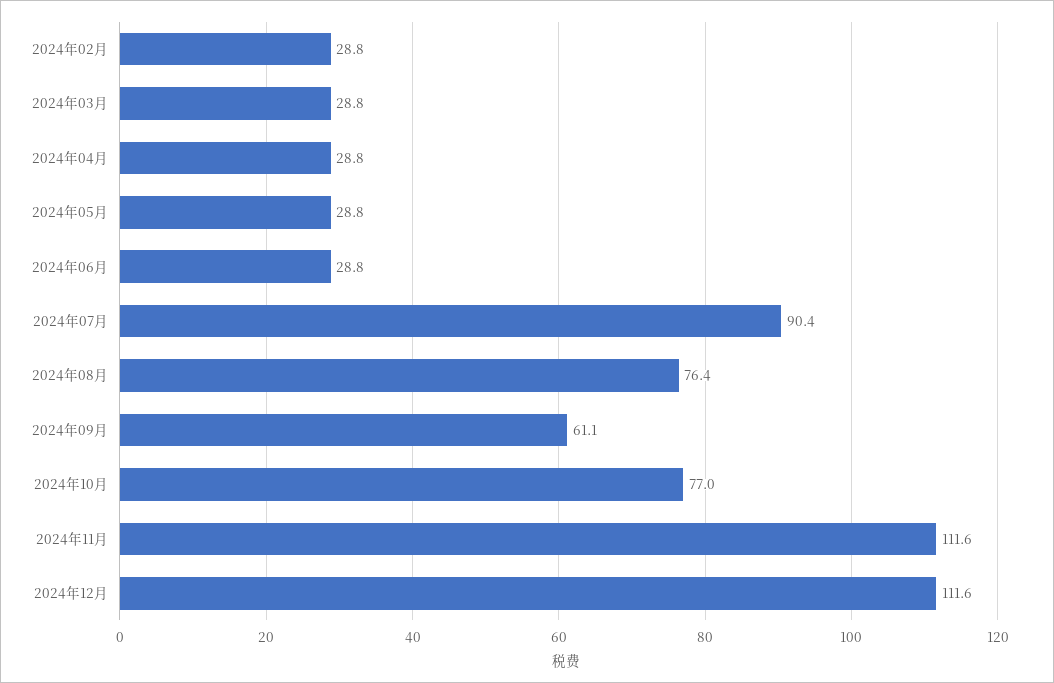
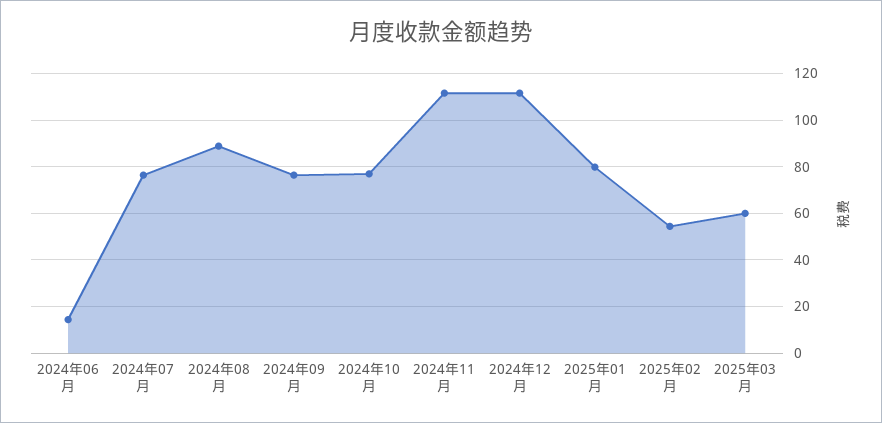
2024年02月: 28.8 -> none
2024年03月: 28.8 -> none
2024年04月: 28.8 -> none
2024年05月: 28.8 -> none
2024年06月: 28.8 -> 15
2024年07月: 90.4 -> 75
2024年08月: 76.4 -> 90
2024年09月: 61.1 -> 75
2025年01月: none -> 80
2025年02月: none -> 55
2025年03月: none -> 60

